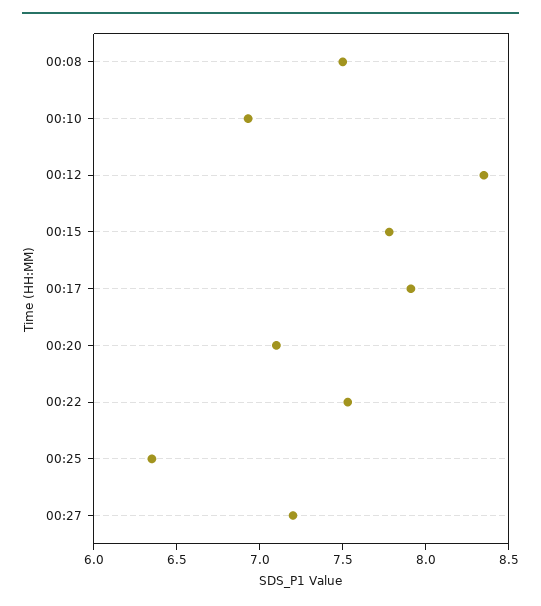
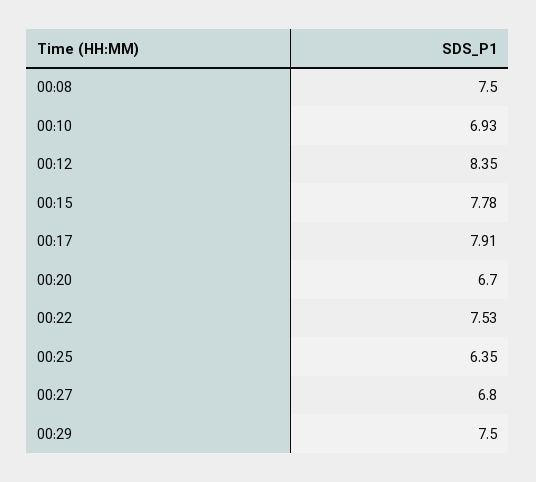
00:20: 7.1 -> 6.7
00:27: 7.2 -> 6.8
00:29: none -> 7.5

